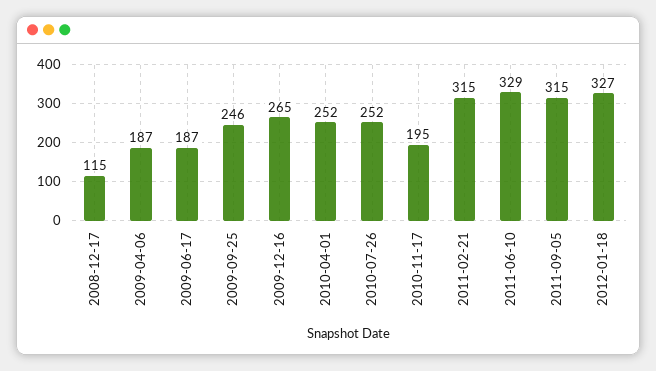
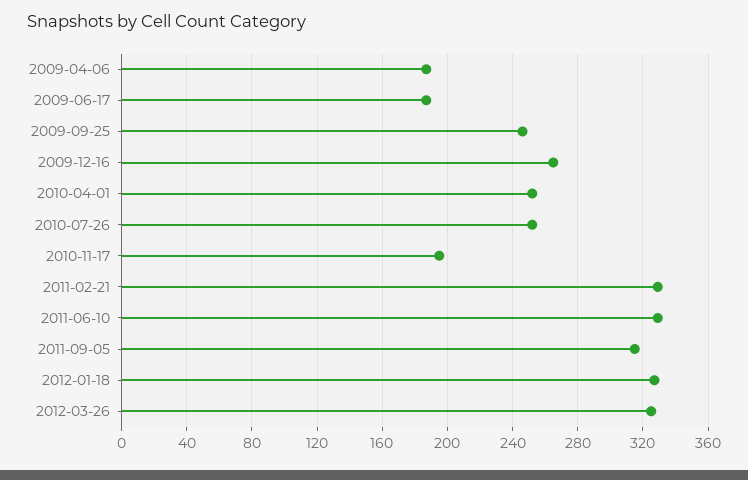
2008-12-17: 115 -> none
2011-02-21: 315 -> 330
2012-03-26: none -> 325

